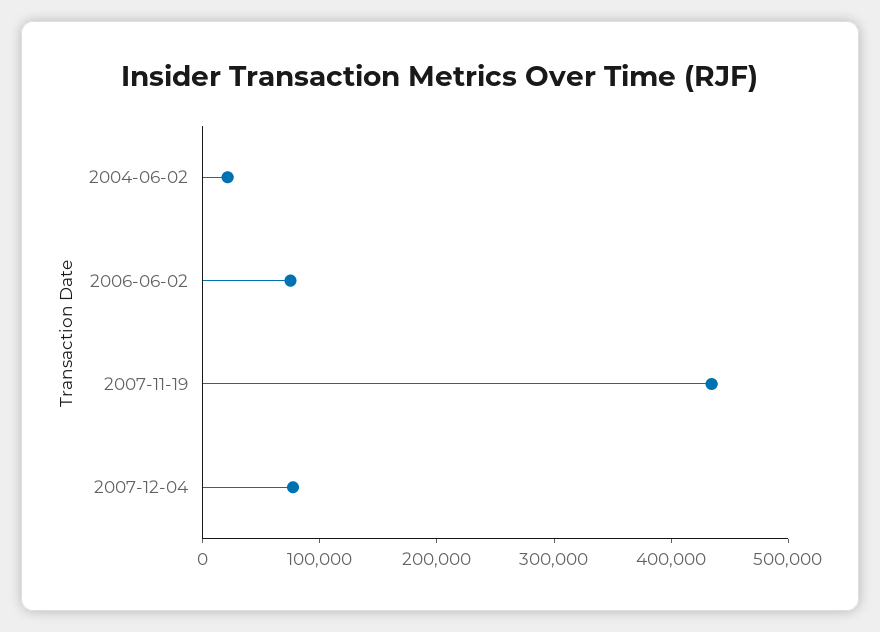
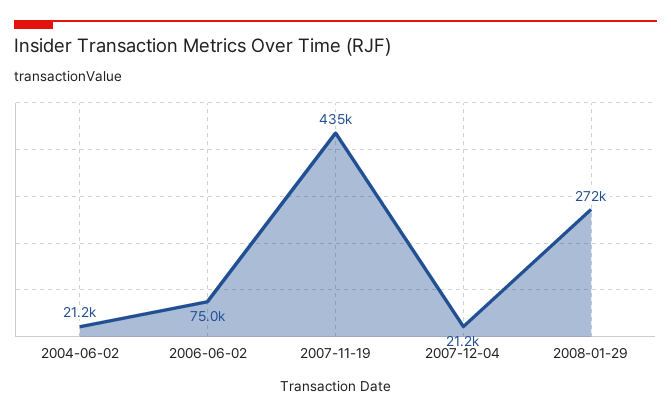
2007-12-04: 80000 -> 21200
2008-01-29: none -> 272000

